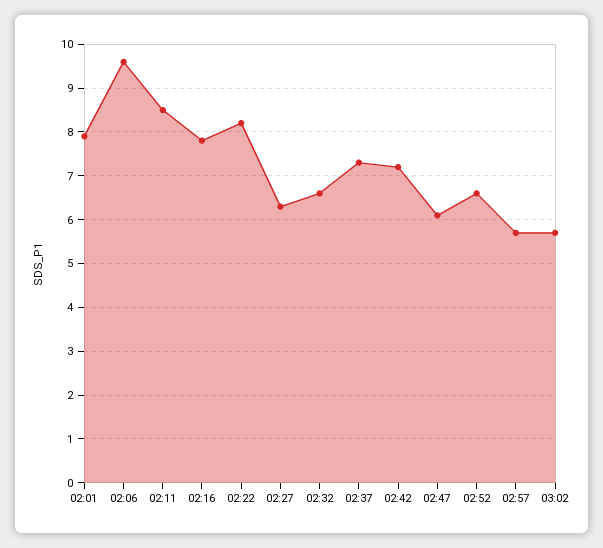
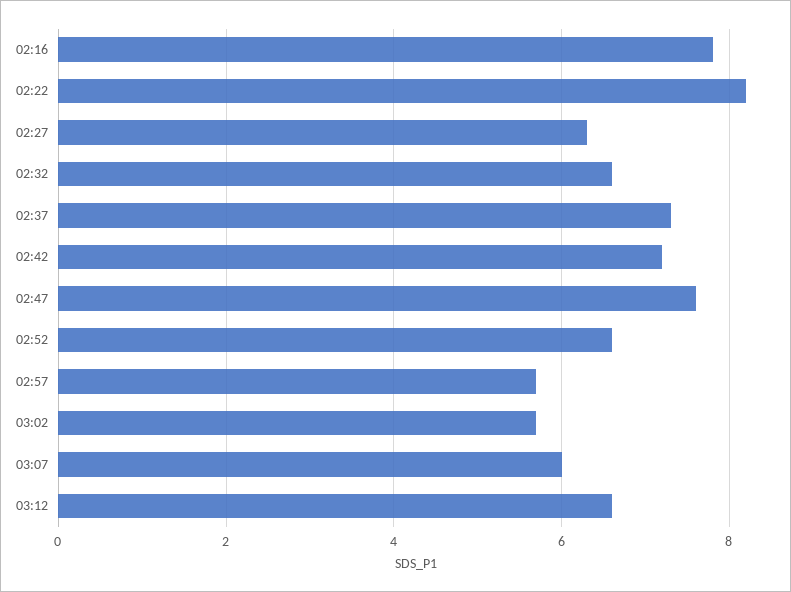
02:01: 8 -> none
02:06: 9.5 -> none
02:11: 8.5 -> none
02:47: 6 -> 7.5
03:07: none -> 6
03:12: none -> 6.5

